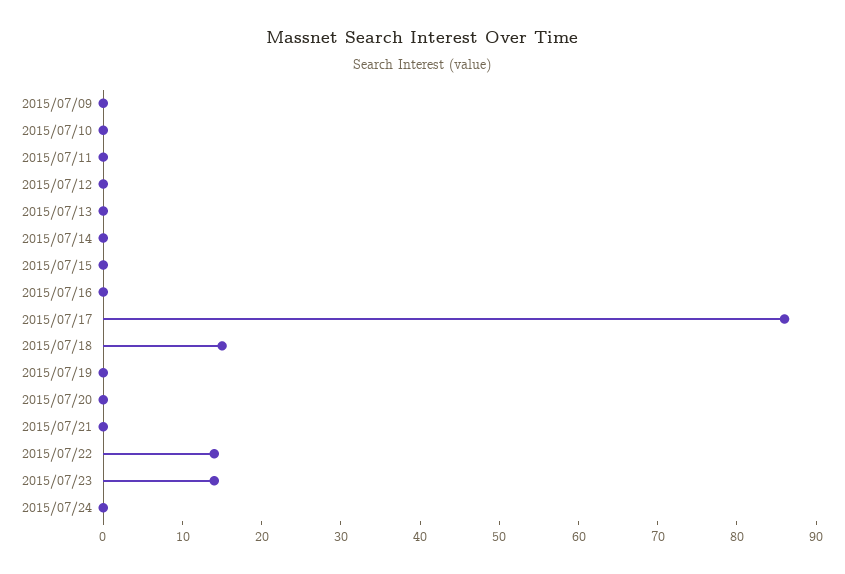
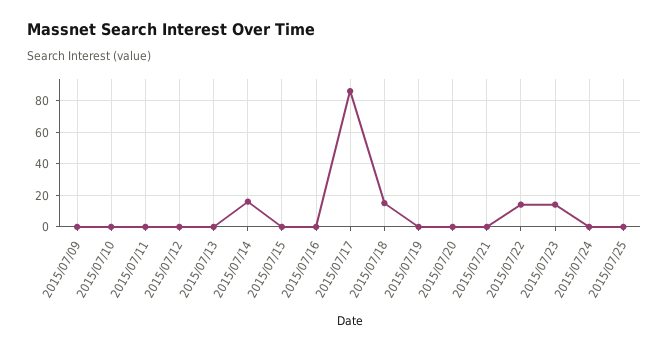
2015/07/14: 0 -> 15
2015/07/25: none -> 0

